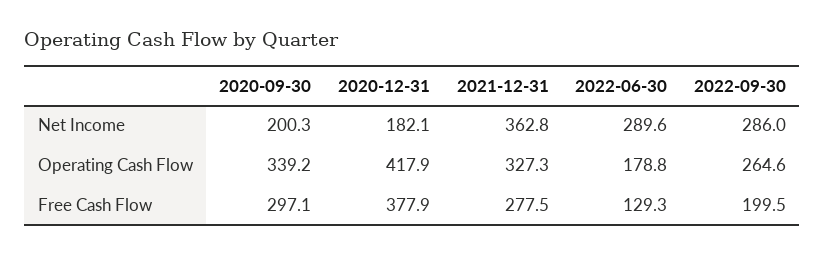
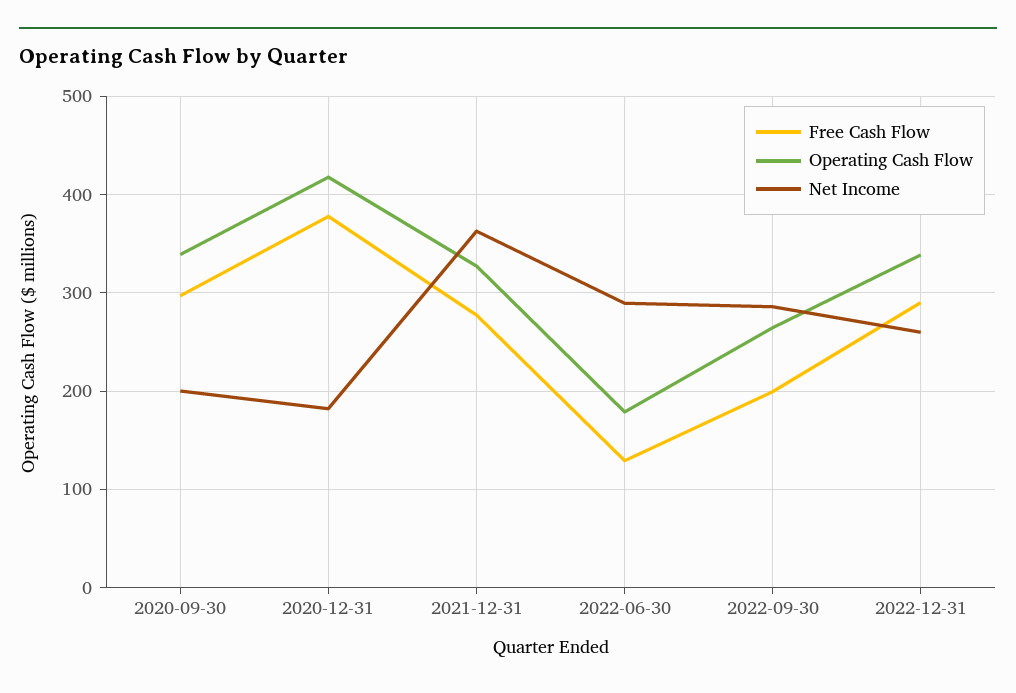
Free Cash Flow, 2022-12-31: none -> 290
Operating Cash Flow, 2022-12-31: none -> 340
Net Income, 2022-12-31: none -> 260

